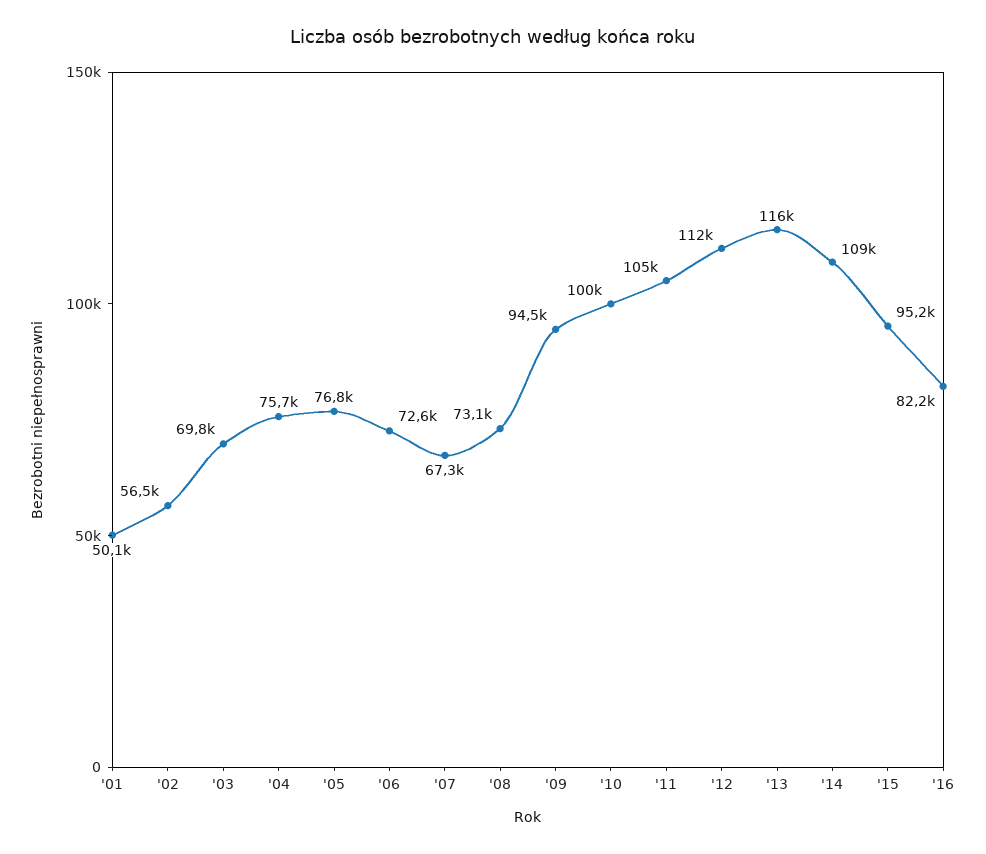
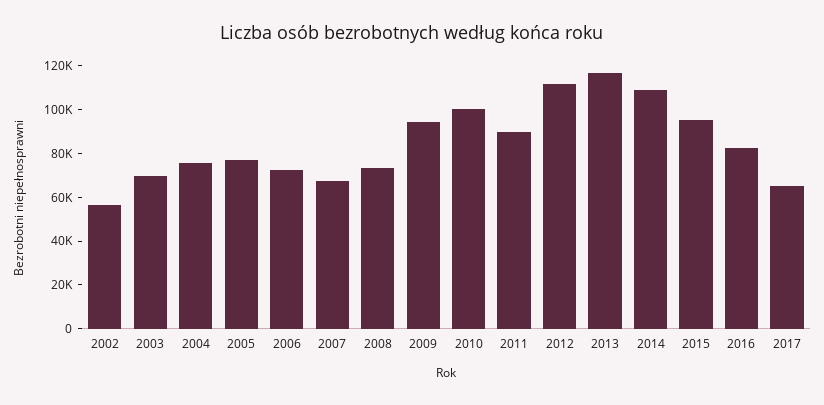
'01: 50100 -> none
'11: 105000 -> 90000
2017: none -> 65000

